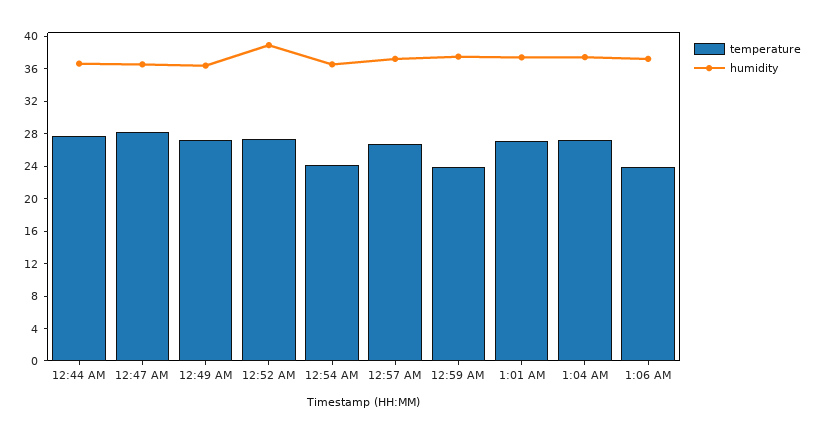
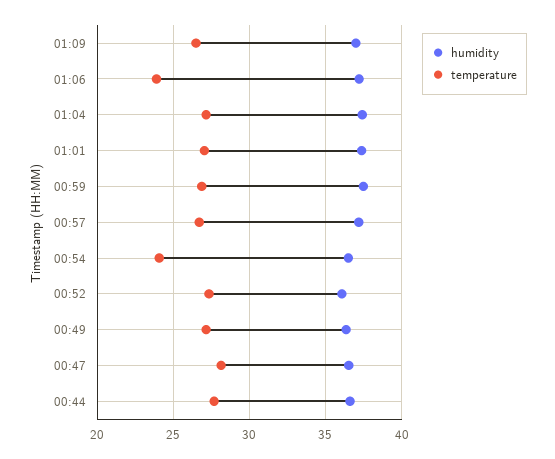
humidity, 12:52 AM: 39 -> 36
temperature, 12:59 AM: 24 -> 27
humidity, 01:09: none -> 37
temperature, 01:09: none -> 26.5

